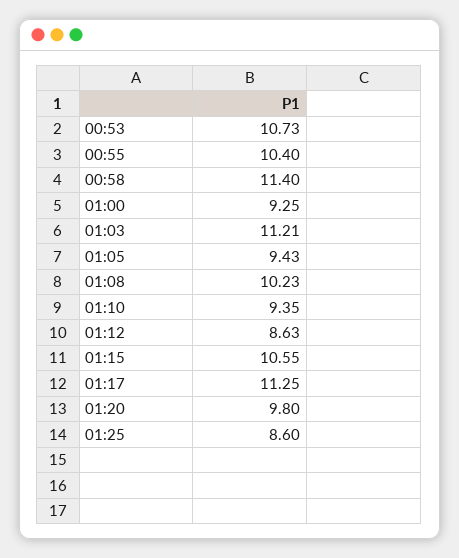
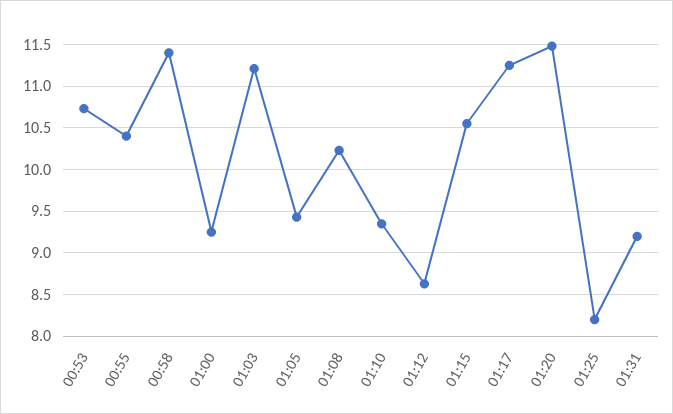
01:20: 9.8 -> 11.5
01:25: 8.6 -> 8.2
01:31: none -> 9.2

